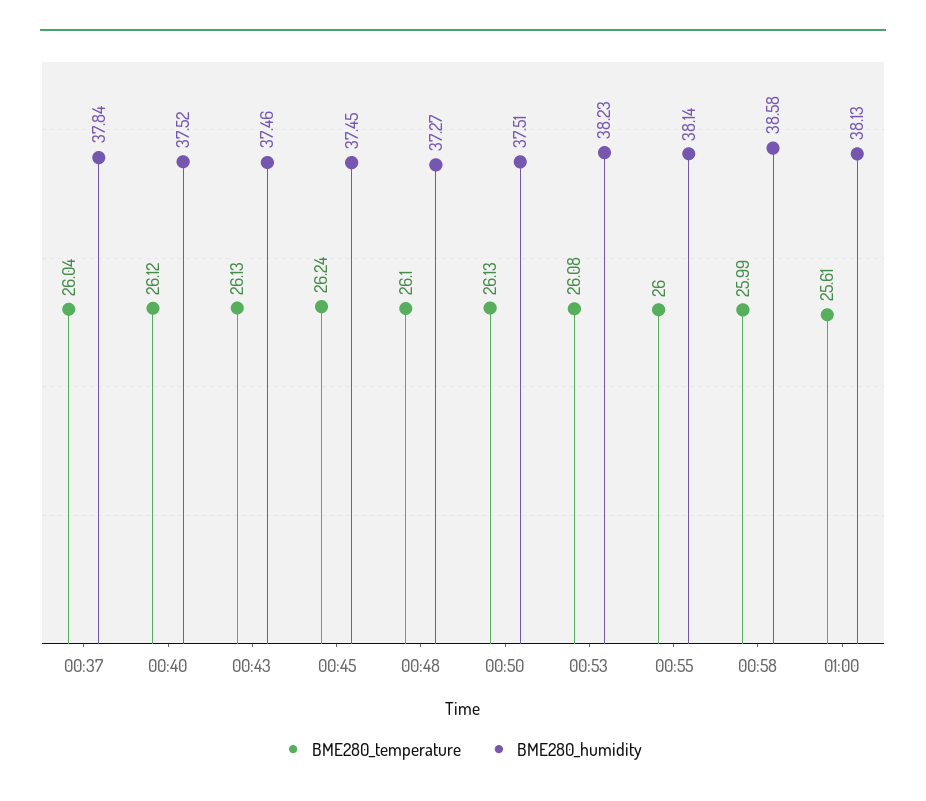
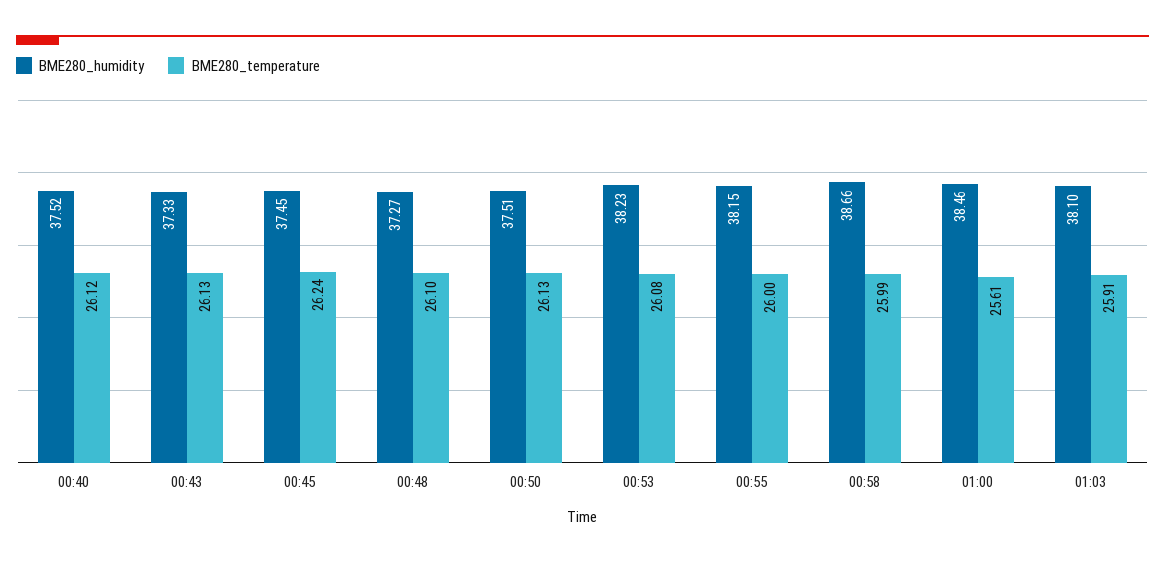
BME280_temperature, 00:37: 26.04 -> none
BME280_humidity, 00:37: 37.84 -> none
BME280_humidity, 00:43: 37.46 -> 37.33
BME280_humidity, 00:55: 38.14 -> 38.15
BME280_humidity, 00:58: 38.58 -> 38.66
BME280_humidity, 01:00: 38.13 -> 38.46
BME280_humidity, 01:03: none -> 38.1
BME280_temperature, 01:03: none -> 25.91

